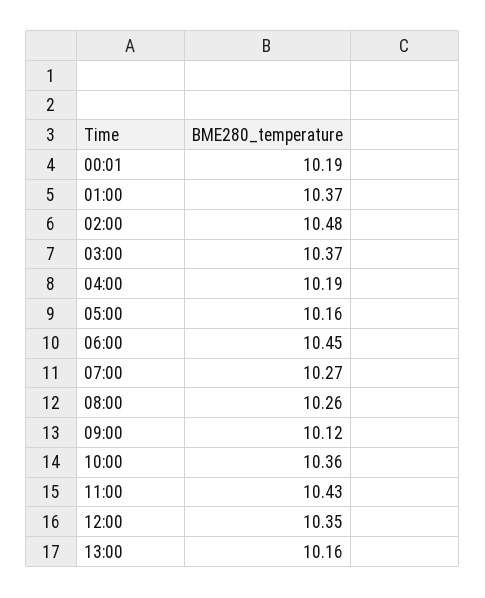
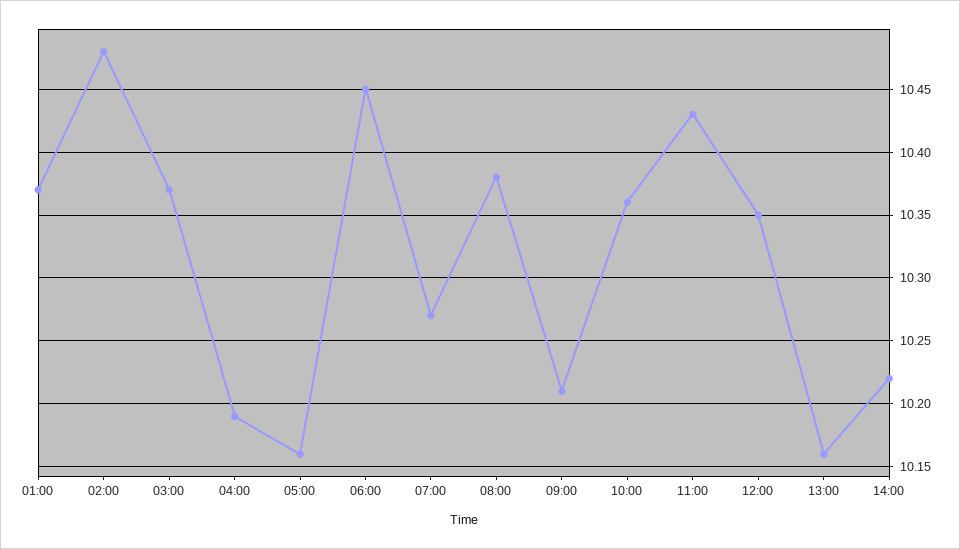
00:01: 10.19 -> none
08:00: 10.26 -> 10.38
09:00: 10.12 -> 10.21
14:00: none -> 10.22

